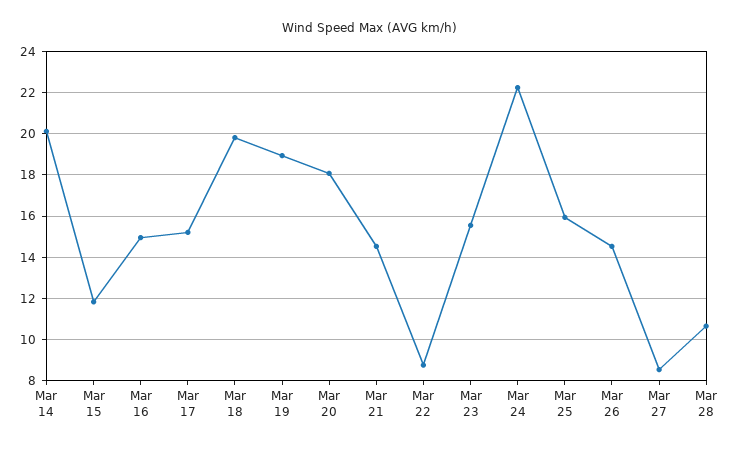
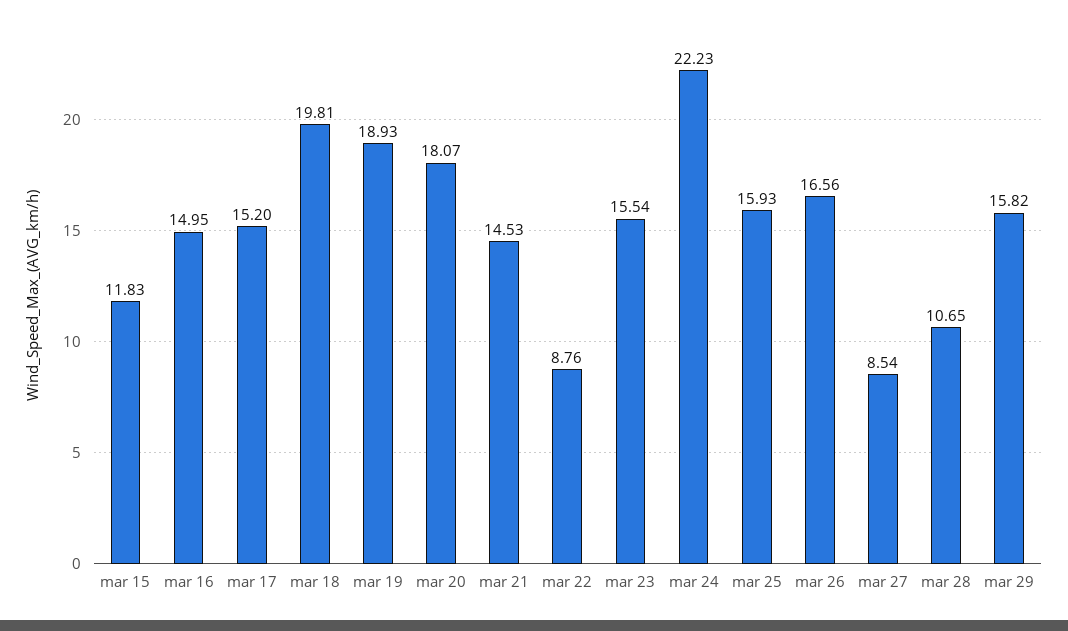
Mar 14: 20 -> none
Mar 26: 14.5 -> 16.56
mar 29: none -> 15.82

